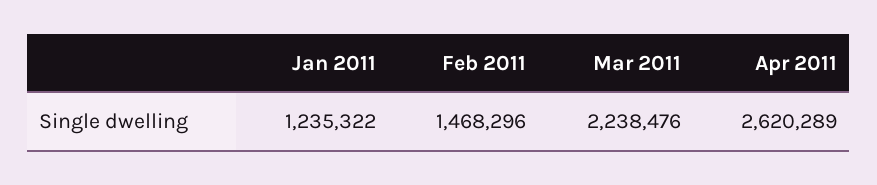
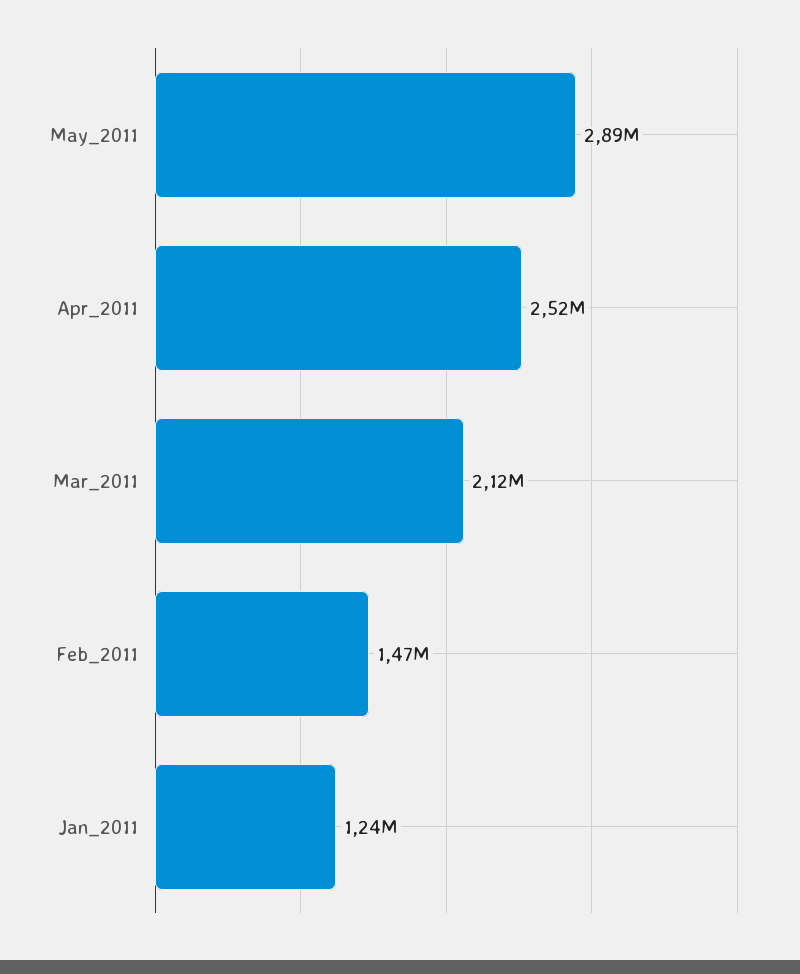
Mar 2011: 2238476 -> 2120000
Apr 2011: 2620289 -> 2520000
May_2011: none -> 2890000

